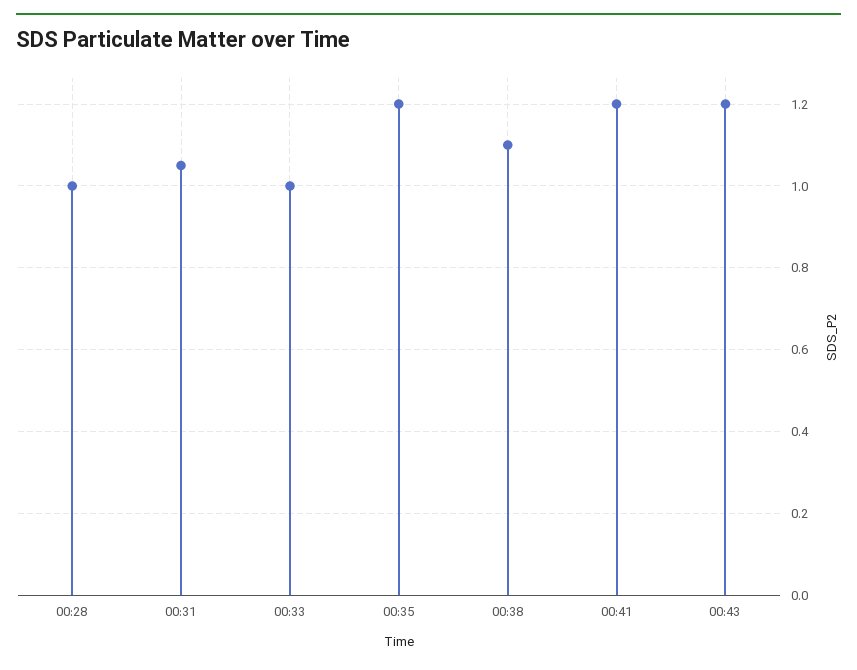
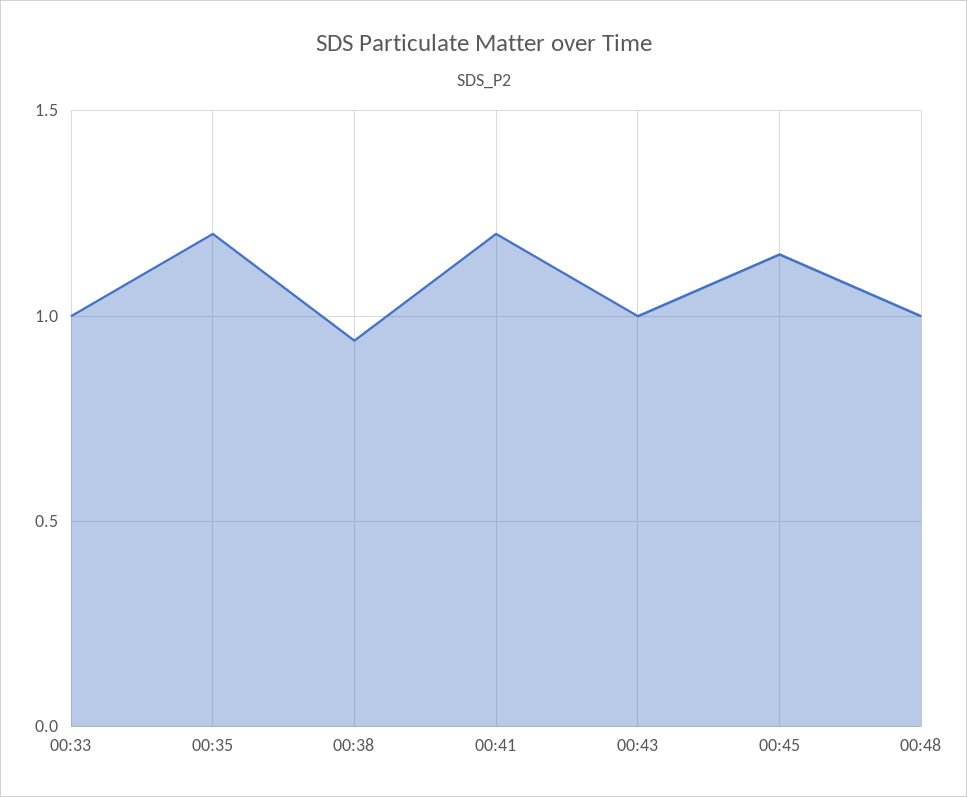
00:28: 1 -> none
00:31: 1.05 -> none
00:38: 1.1 -> 0.95
00:43: 1.2 -> 1
00:45: none -> 1.15
00:48: none -> 1

